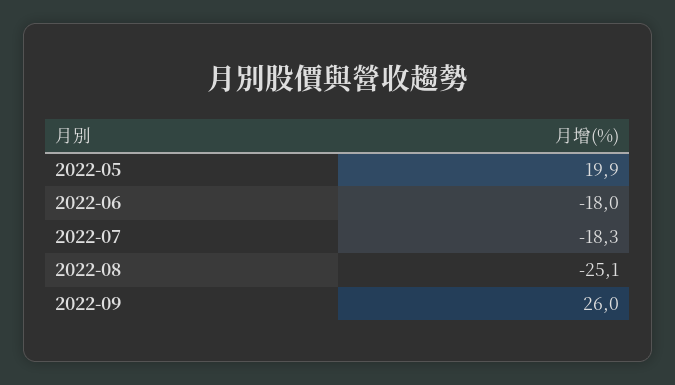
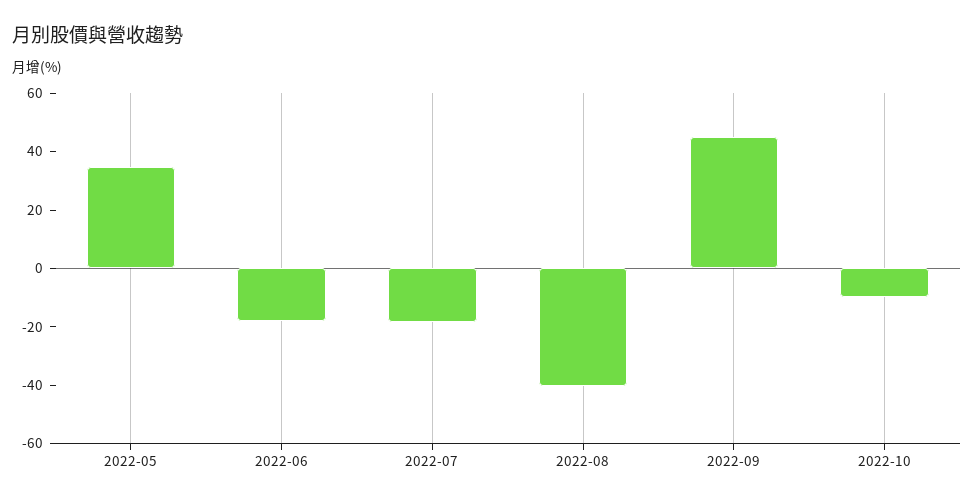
2022-05: 19.9 -> 35
2022-08: -25.1 -> -40
2022-09: 26 -> 45
2022-10: none -> -10

